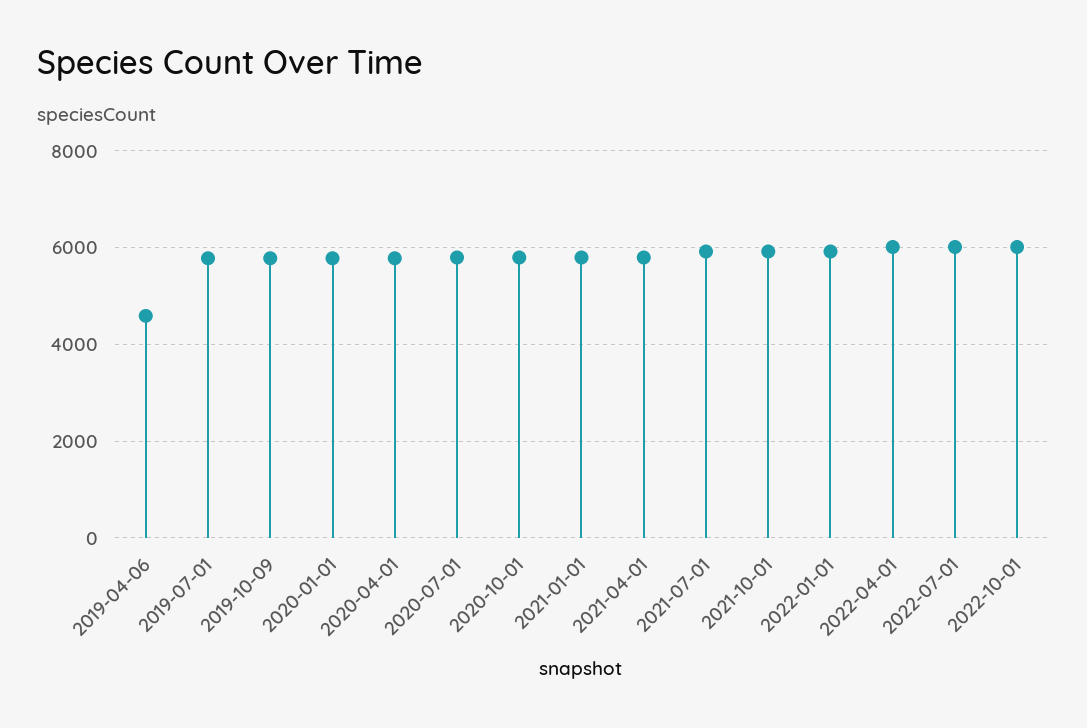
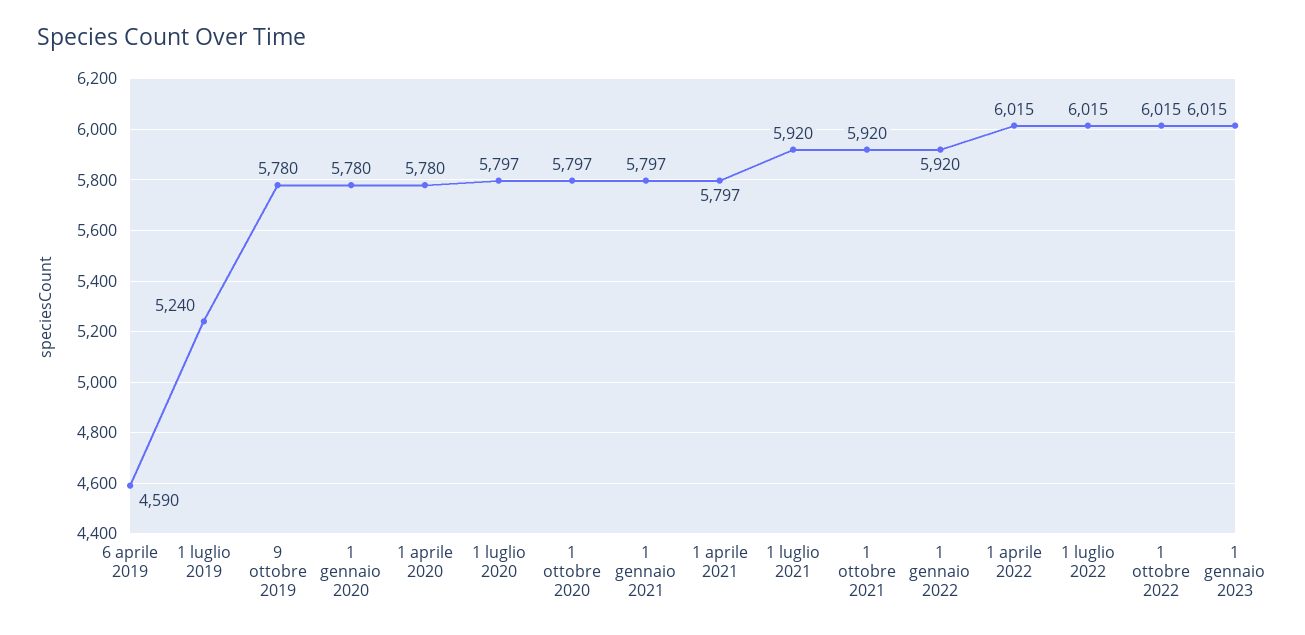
2019-07-01: 5800 -> 5240
1 gennaio 2023: none -> 6015

